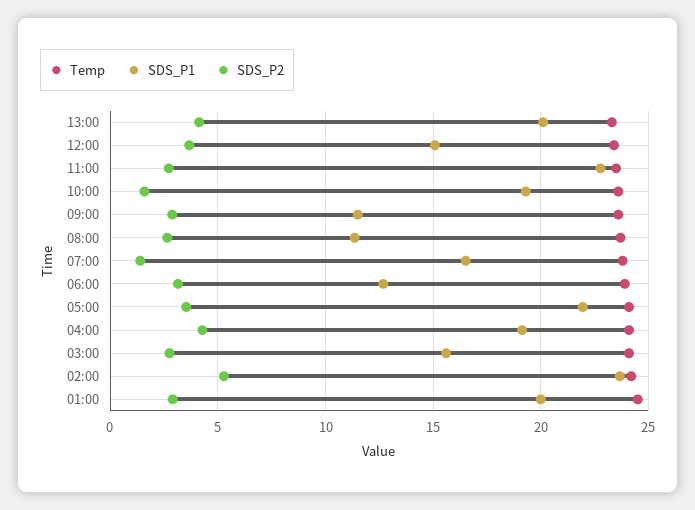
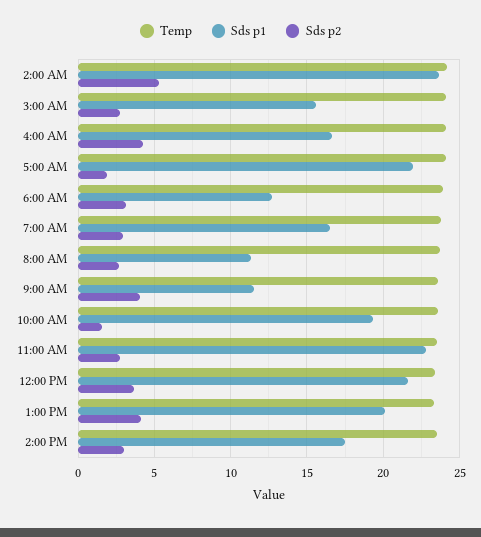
SDS_P1, 12:00: 15 -> 21.5
SDS_P2, 09:00: 3 -> 4
SDS_P2, 07:00: 1.5 -> 3
SDS_P2, 05:00: 3.5 -> 2
SDS_P1, 04:00: 19 -> 16.5
Temp, 01:00: 24.5 -> none
SDS_P1, 01:00: 20 -> none
SDS_P2, 01:00: 3 -> none
Temp, 2:00 PM: none -> 23.5
SDS_P1, 2:00 PM: none -> 17.5
SDS_P2, 2:00 PM: none -> 3

